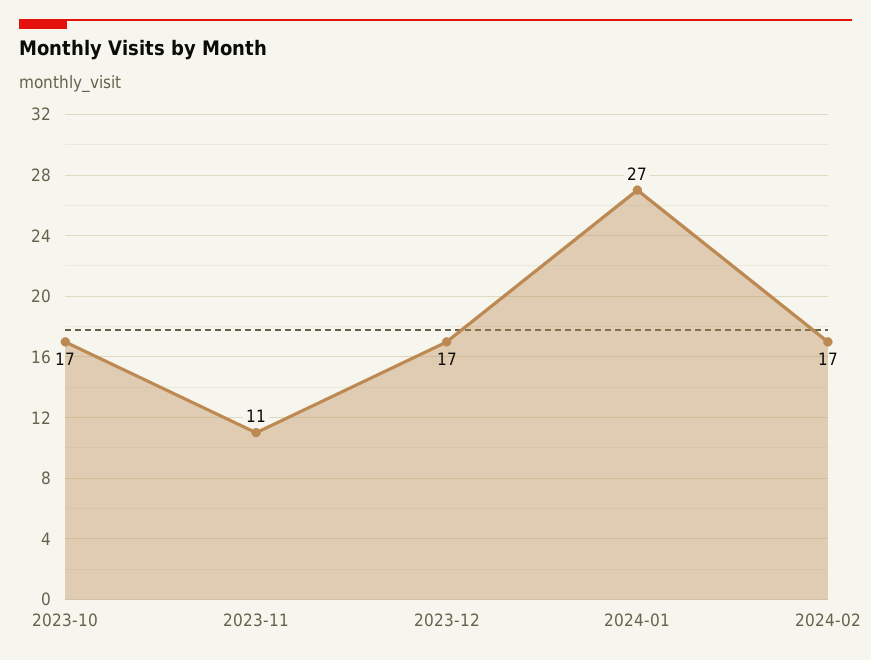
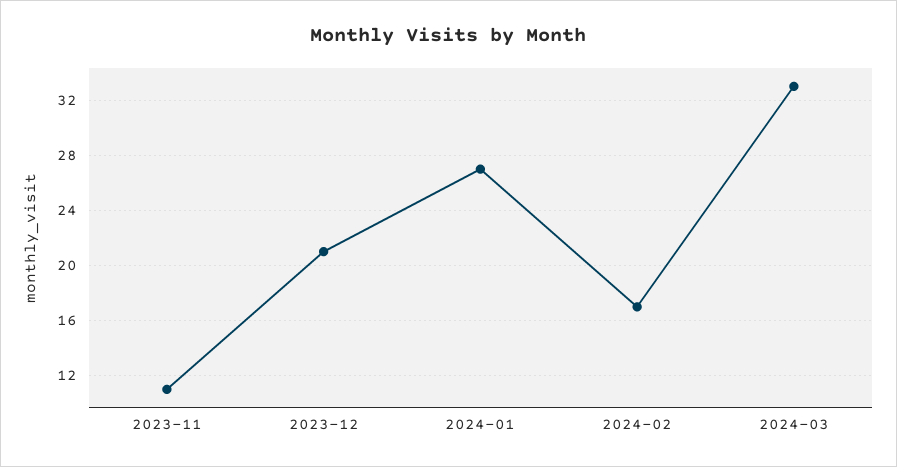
2023-10: 17 -> none
2023-12: 17 -> 21
2024-03: none -> 33

